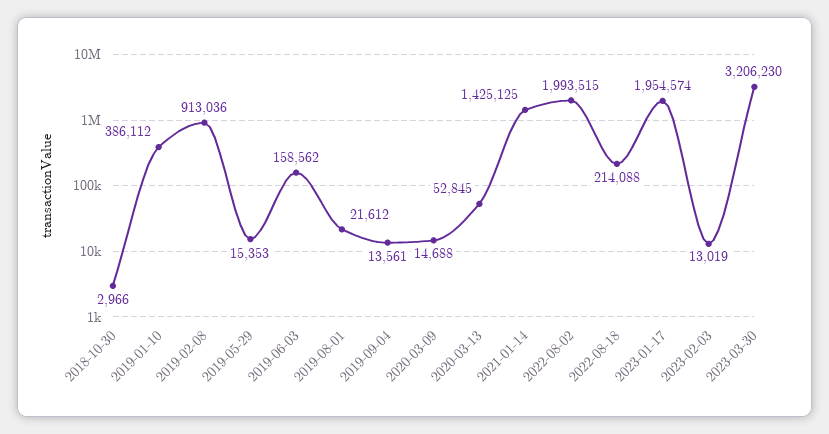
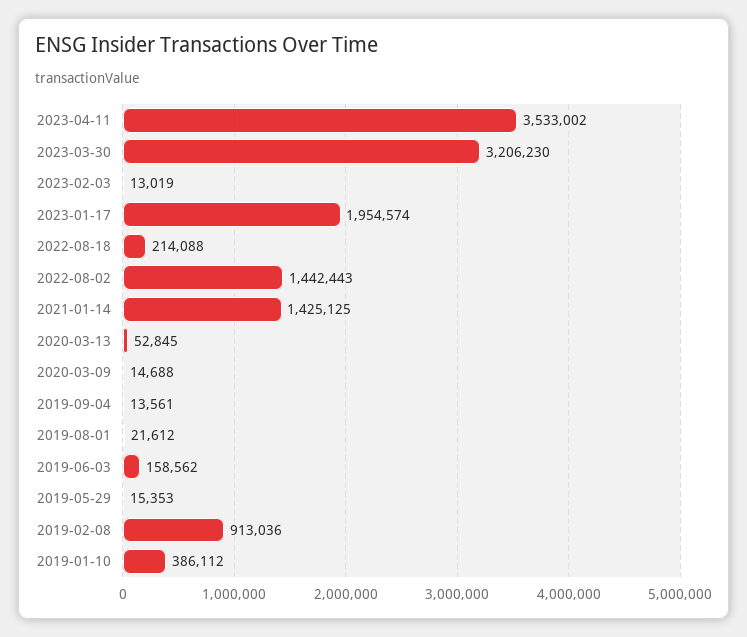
2018-10-30: 2966 -> none
2022-08-02: 1993515 -> 1442443
2023-04-11: none -> 3533002

